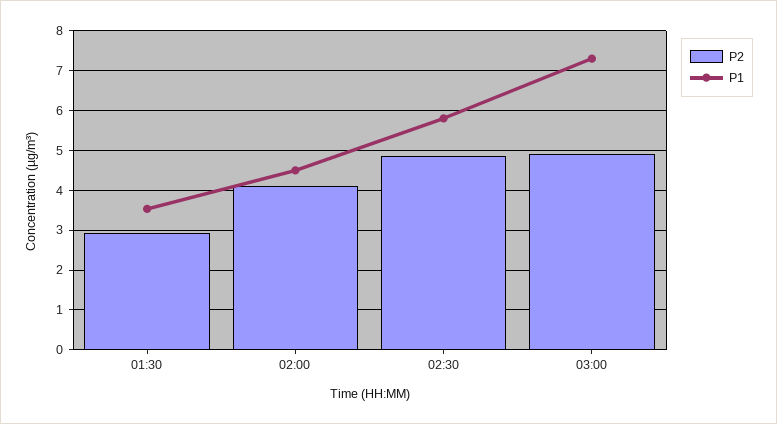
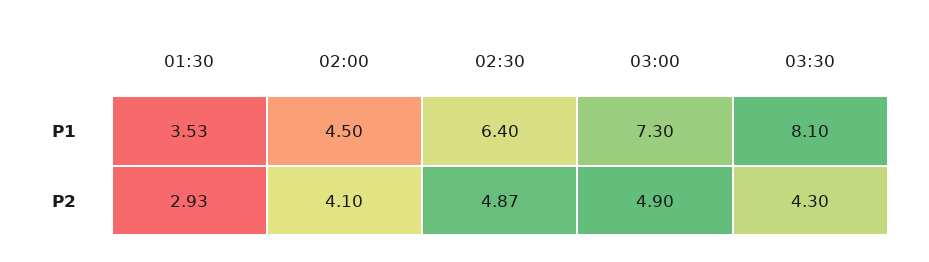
P1, 02:30: 5.8 -> 6.4
P1, 03:30: none -> 8.1
P2, 03:30: none -> 4.3

